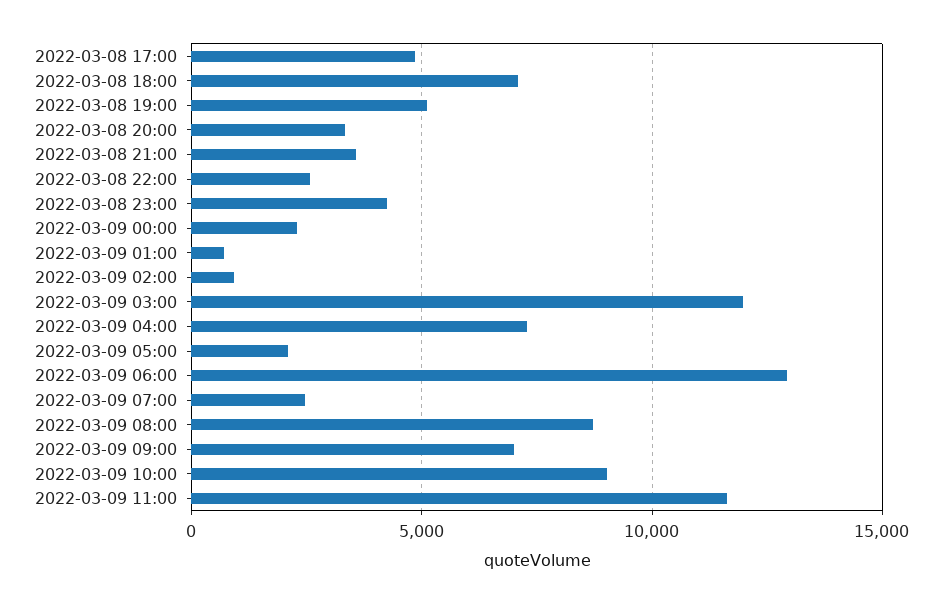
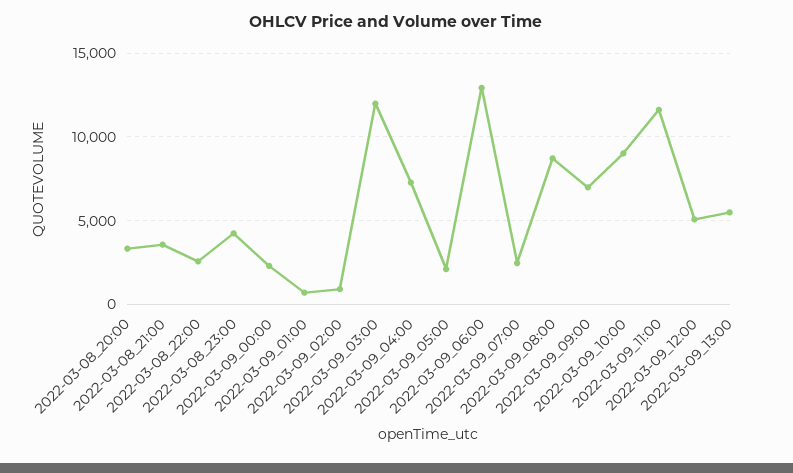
2022-03-08 17:00: 5000 -> none
2022-03-08 18:00: 7000 -> none
2022-03-08 19:00: 5000 -> none
2022-03-09_12:00: none -> 5000
2022-03-09_13:00: none -> 5500

